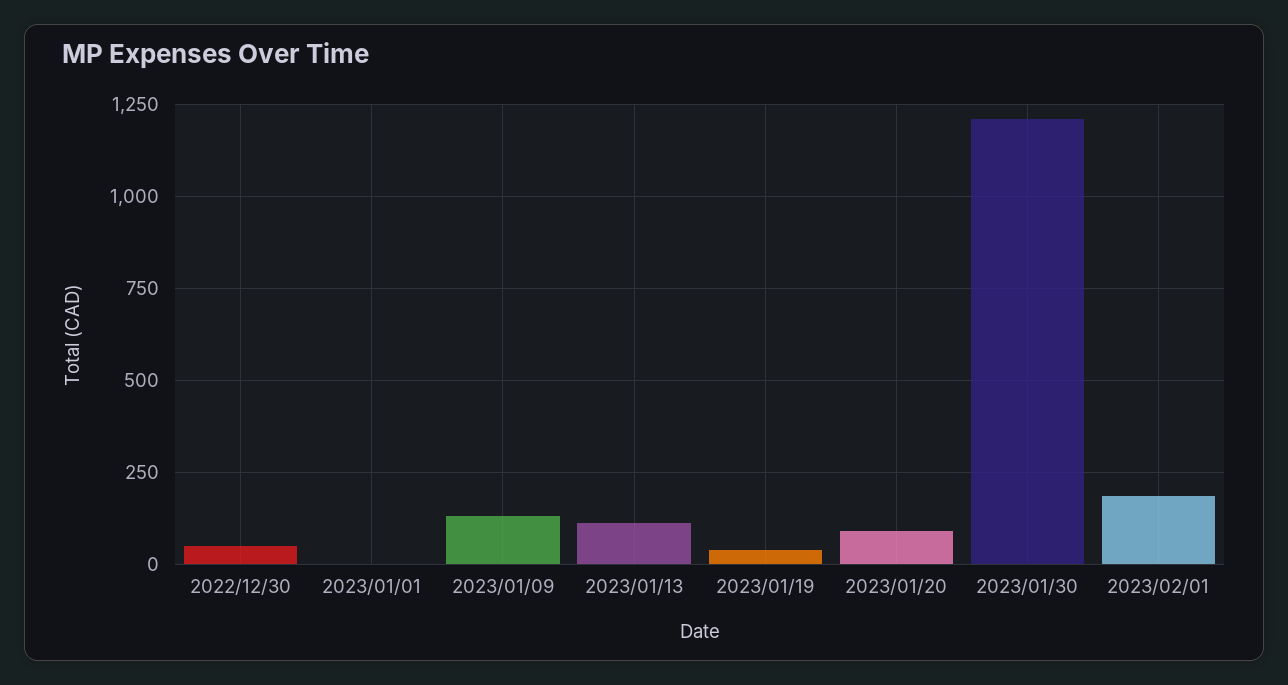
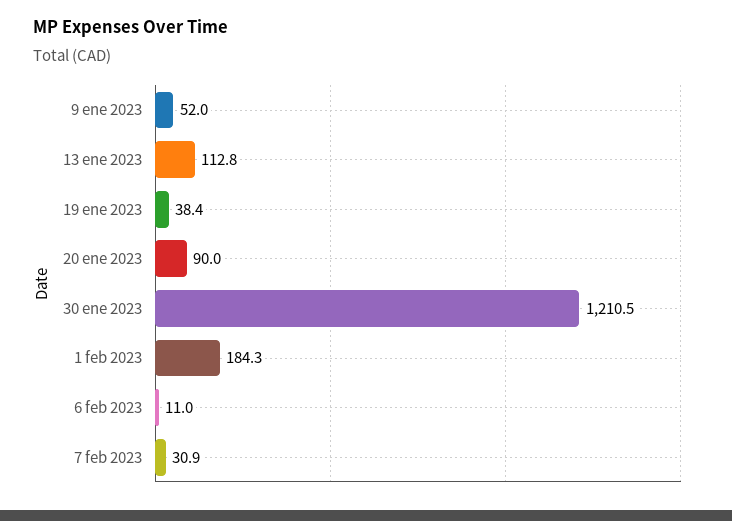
2022/12/30: 50 -> none
2023/01/01: 0 -> none
2023/01/09: 125 -> 52
6 feb 2023: none -> 11
7 feb 2023: none -> 30.9

